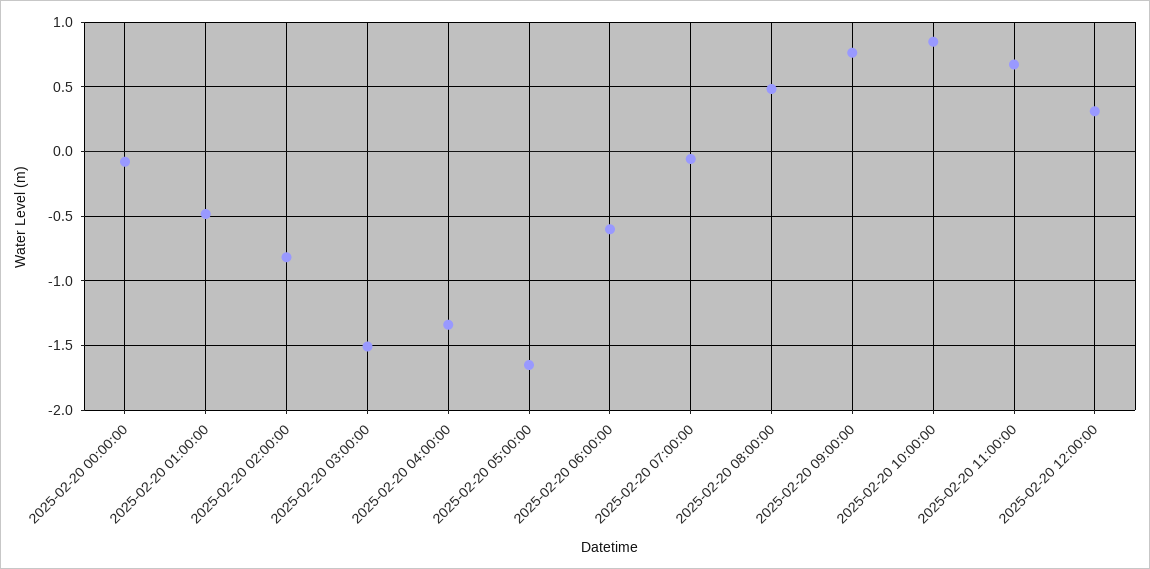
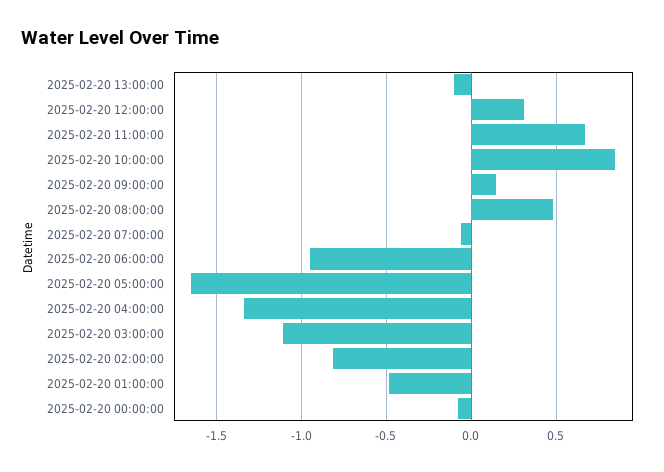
2025-02-20 03:00:00: -1.5 -> -1.1
2025-02-20 06:00:00: -0.6 -> -0.95
2025-02-20 09:00:00: 0.75 -> 0.15
2025-02-20 13:00:00: none -> -0.1

